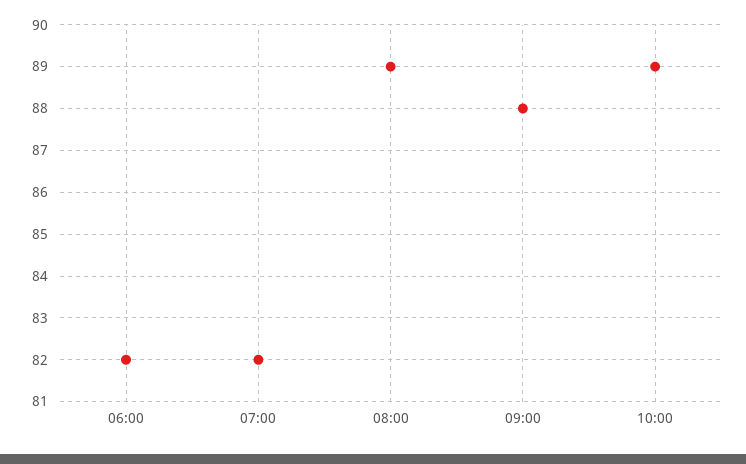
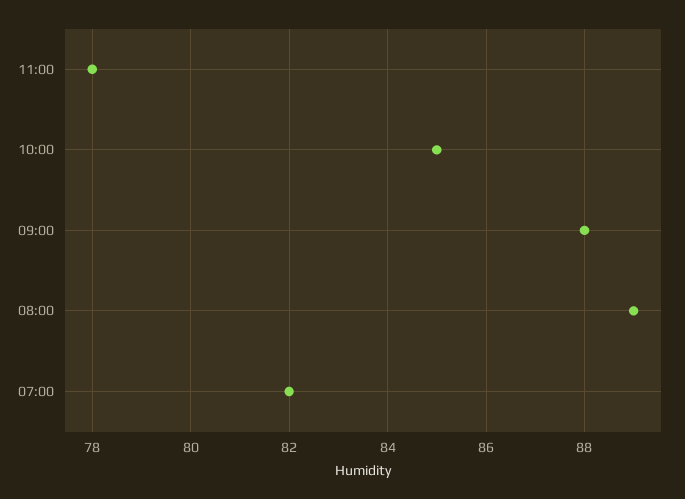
06:00: 82 -> none
10:00: 89 -> 85
11:00: none -> 78

